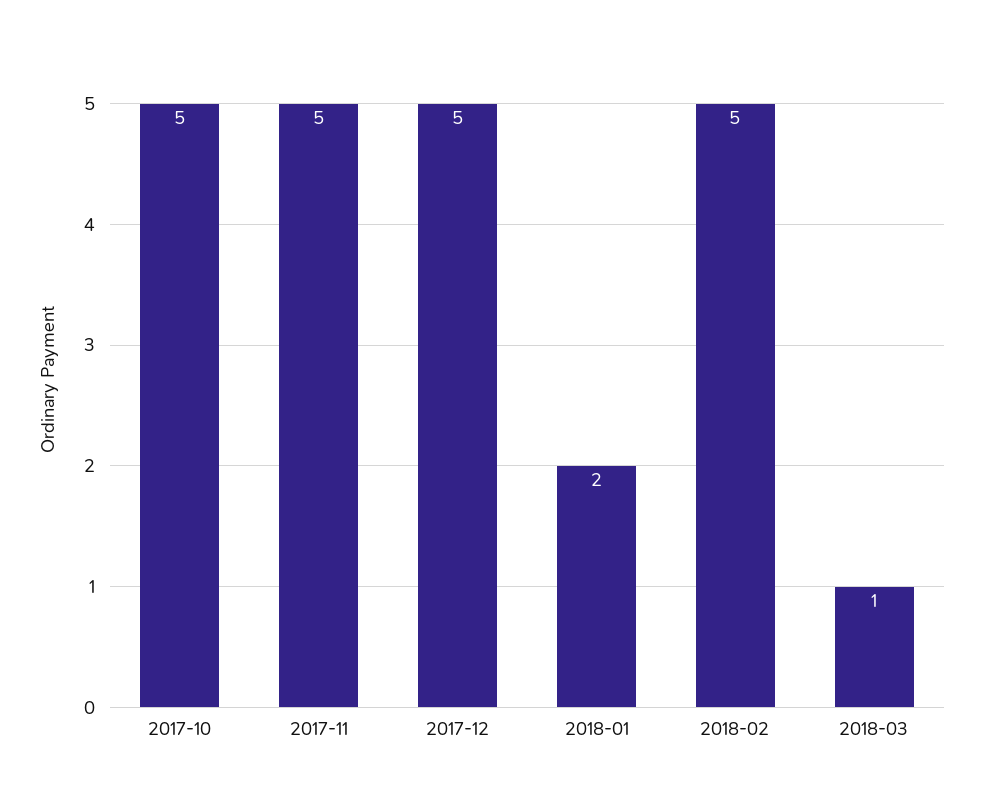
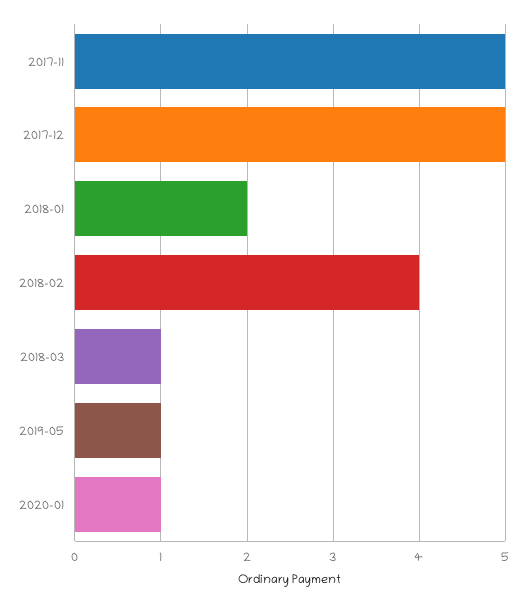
2017-10: 5 -> none
2018-02: 5 -> 4
2019-05: none -> 1
2020-01: none -> 1

